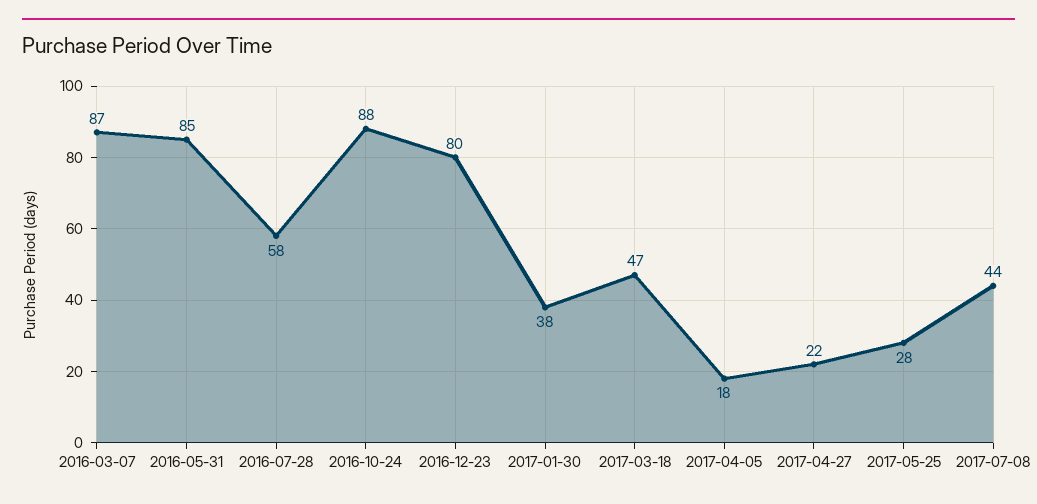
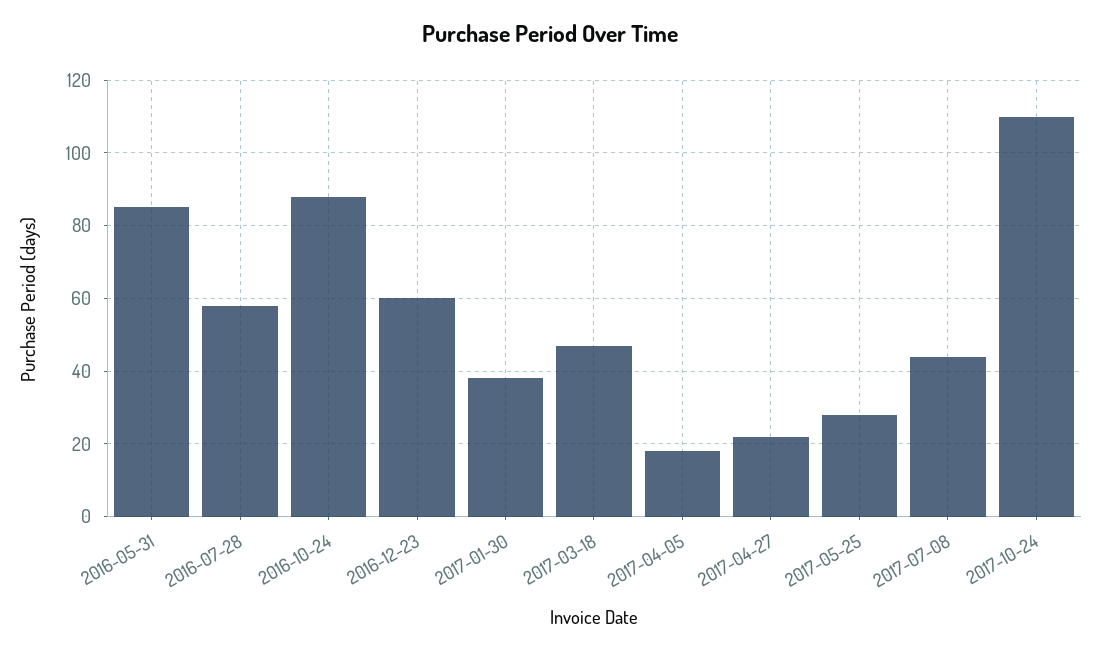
2016-03-07: 87 -> none
2016-12-23: 80 -> 60
2017-10-24: none -> 110

